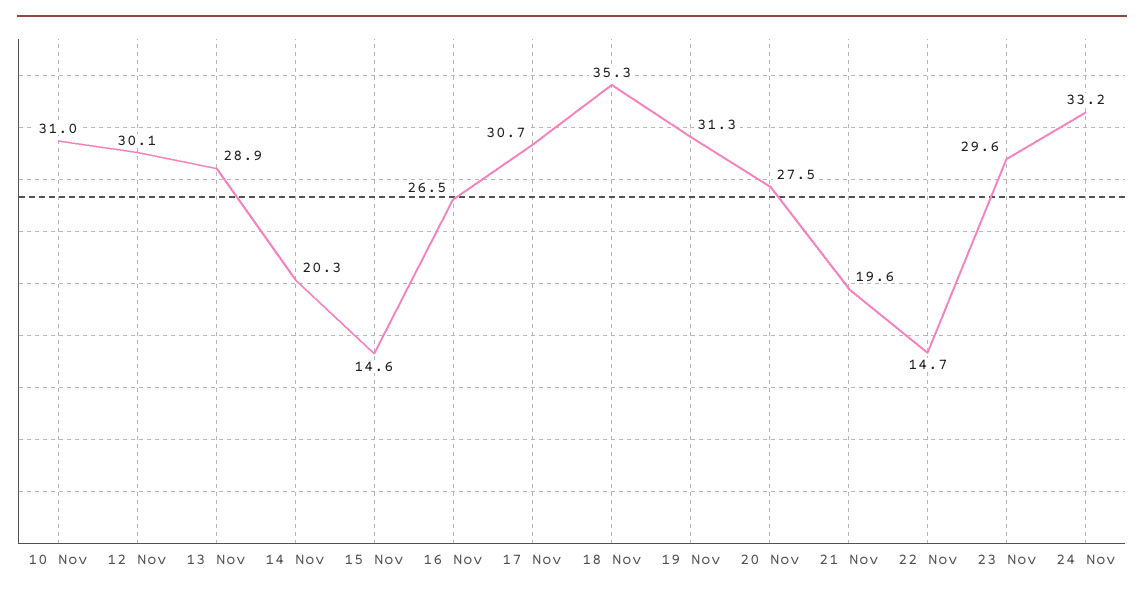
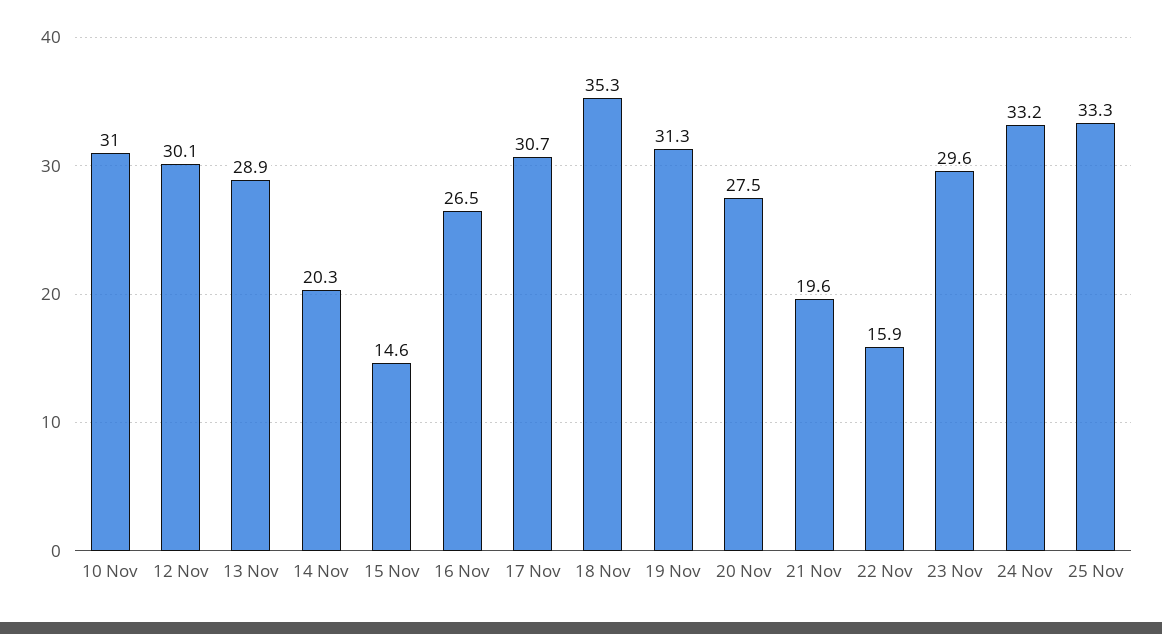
22 Nov: 14.7 -> 15.9
25 Nov: none -> 33.3

